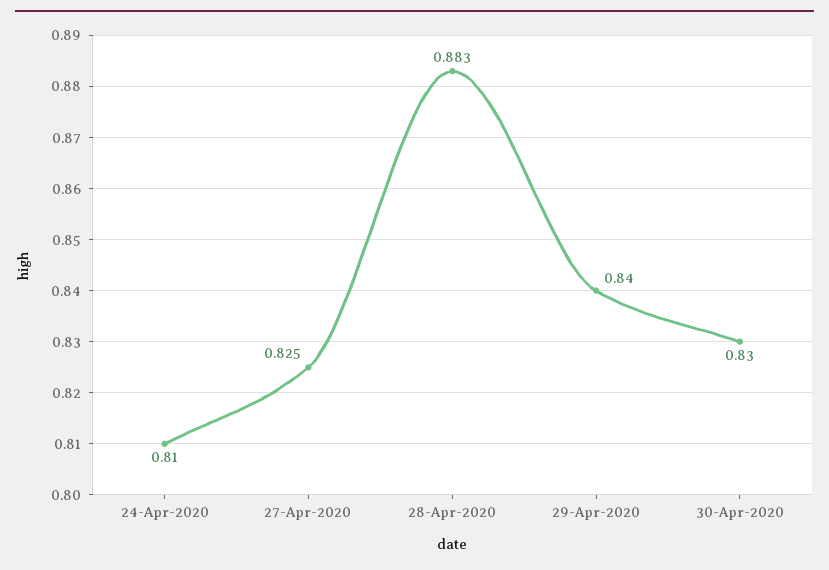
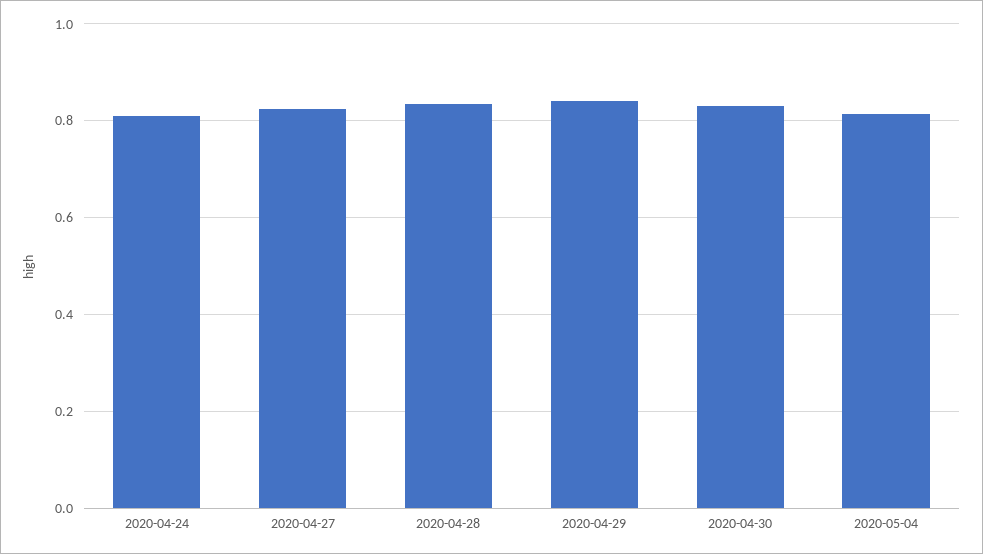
28-Apr-2020: 0.883 -> 0.84
2020-05-04: none -> 0.82

